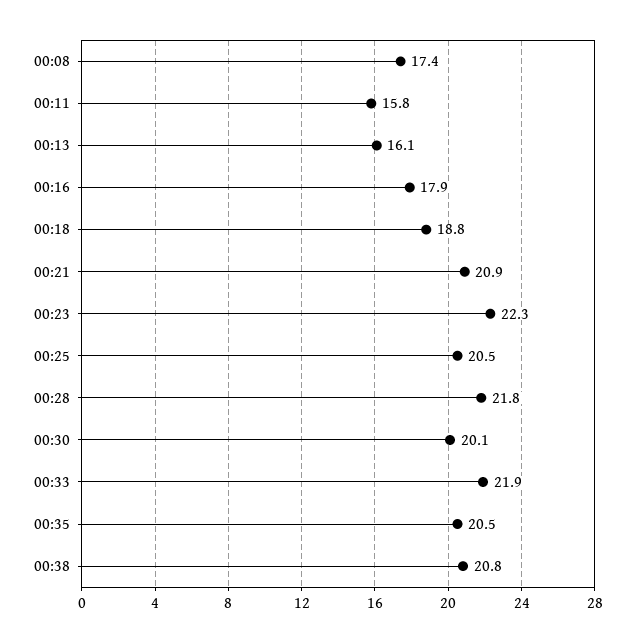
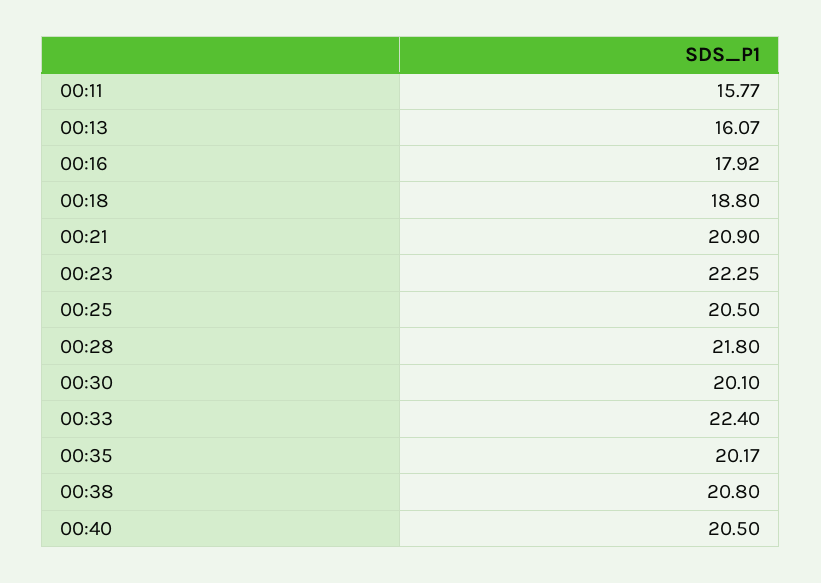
00:08: 17.4 -> none
00:33: 21.9 -> 22.4
00:35: 20.5 -> 20.17
00:40: none -> 20.5

